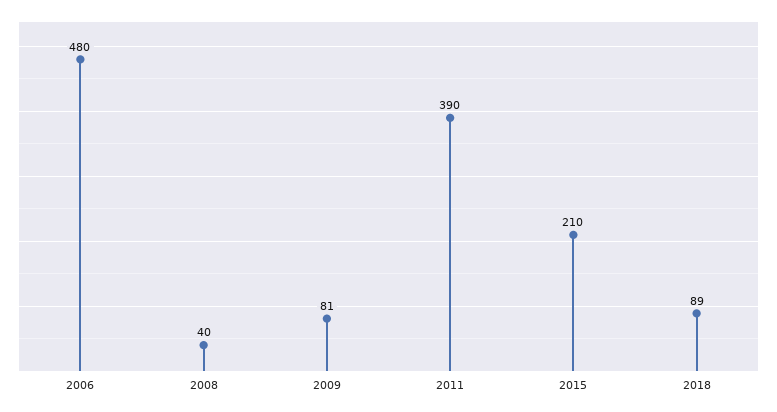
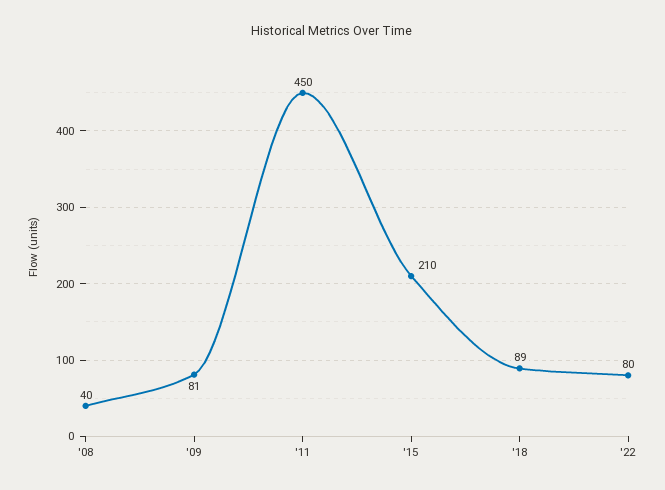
2006: 480 -> none
2011: 390 -> 450
'22: none -> 80

